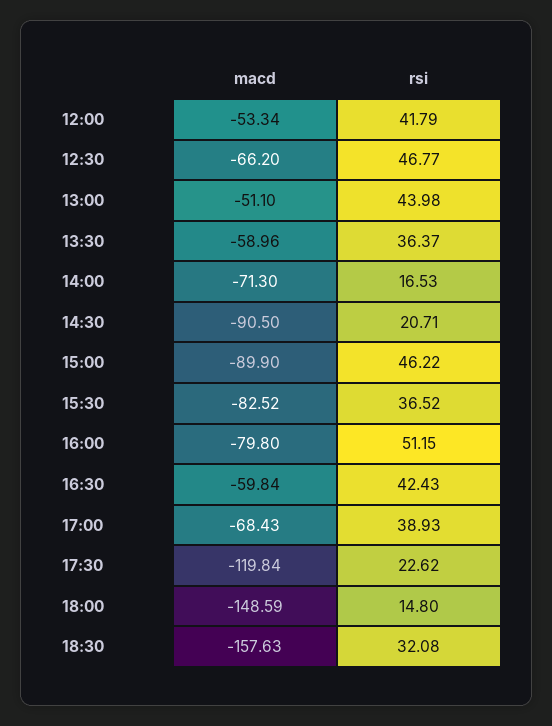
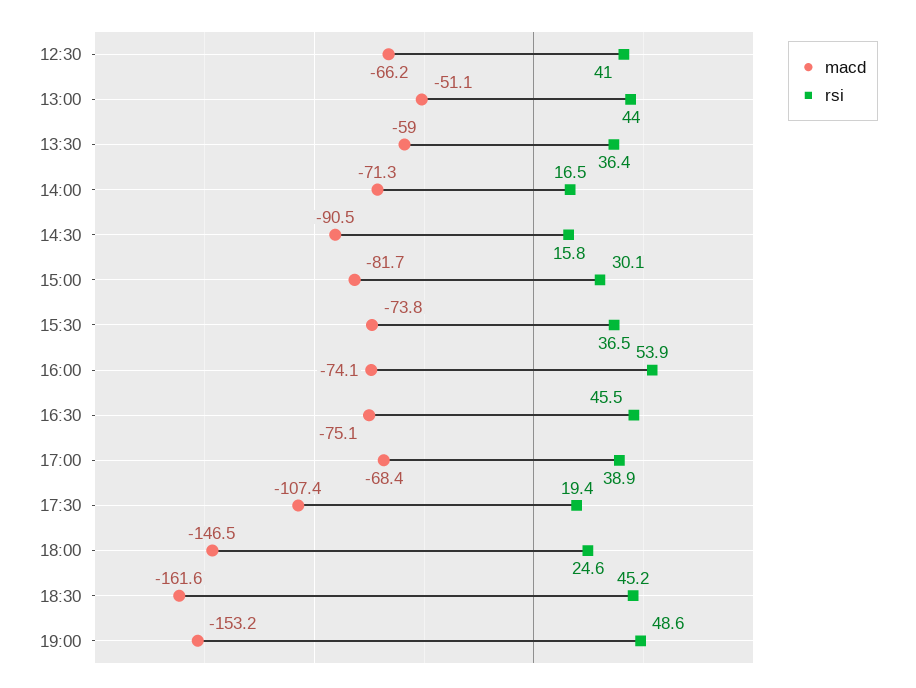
macd, 12:00: -53.34 -> none
rsi, 12:00: 41.79 -> none
rsi, 12:30: 46.77 -> 41
rsi, 14:30: 20.71 -> 15.8
macd, 15:00: -89.9 -> -81.7
rsi, 15:00: 46.22 -> 30.1
macd, 15:30: -82.52 -> -73.8
macd, 16:00: -79.8 -> -74.1
rsi, 16:00: 51.15 -> 53.9
macd, 16:30: -59.84 -> -75.1
rsi, 16:30: 42.43 -> 45.5
macd, 17:30: -119.84 -> -107.4
rsi, 17:30: 22.62 -> 19.4
macd, 18:00: -148.59 -> -146.5
rsi, 18:00: 14.8 -> 24.6
macd, 18:30: -157.63 -> -161.6
rsi, 18:30: 32.08 -> 45.2
macd, 19:00: none -> -153.2
rsi, 19:00: none -> 48.6

